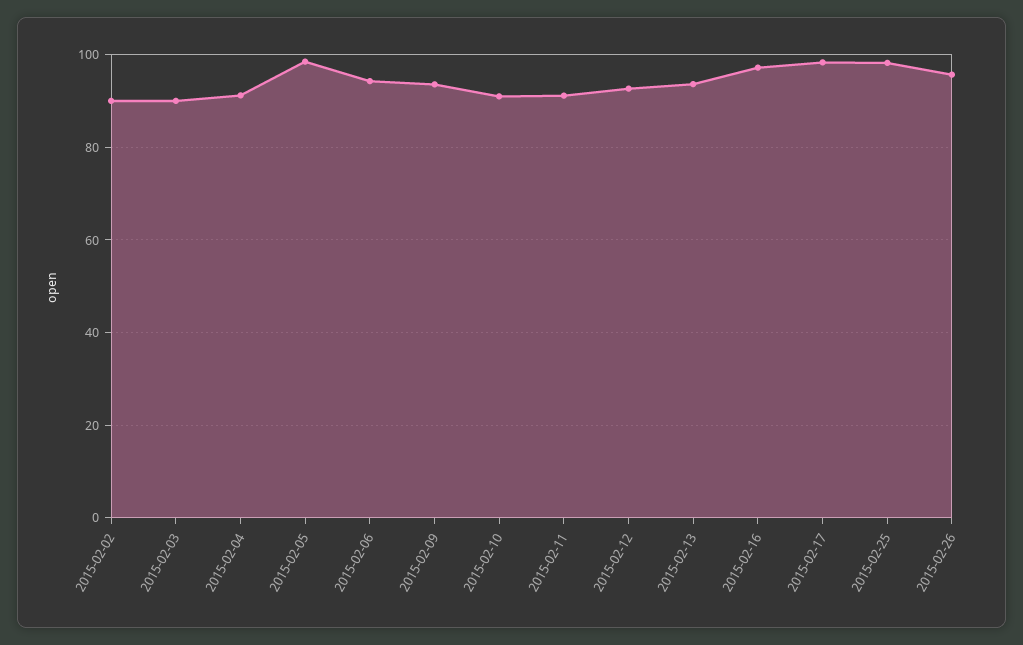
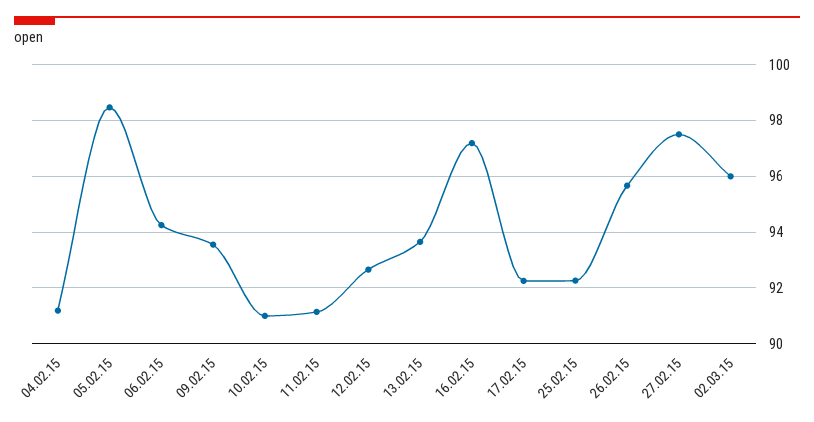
2015-02-02: 90 -> none
2015-02-03: 90 -> none
2015-02-17: 98 -> 92.25
2015-02-25: 98 -> 92.25
27.02.15: none -> 97.5
02.03.15: none -> 96

